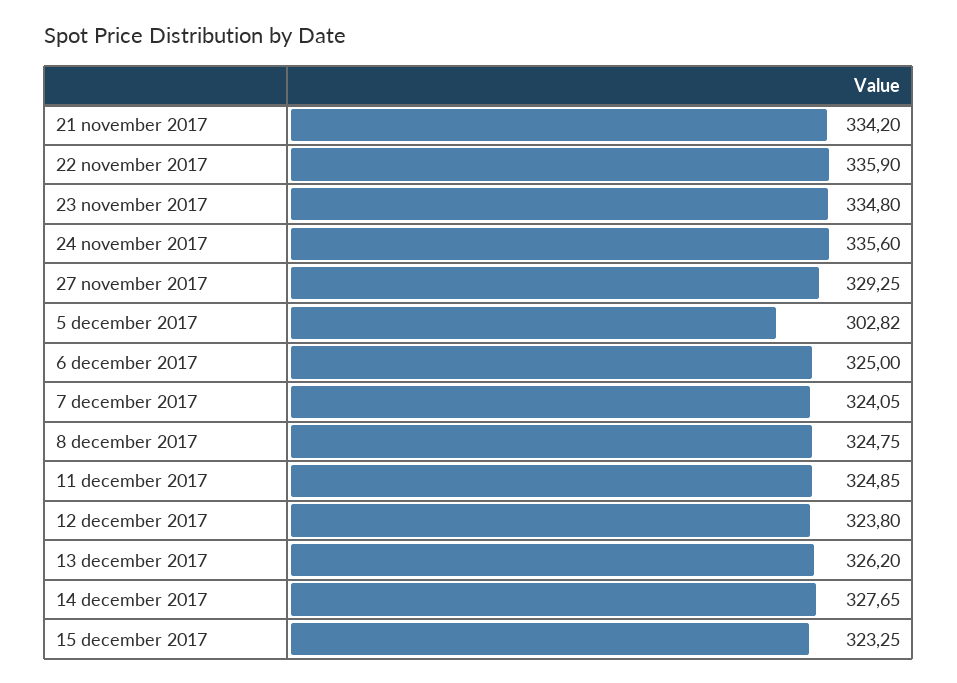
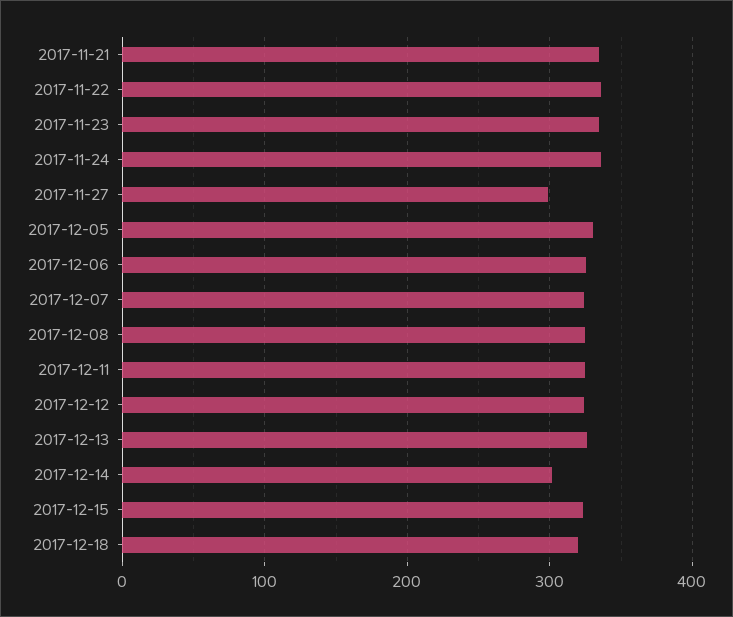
27 november 2017: 329.25 -> 300
5 december 2017: 302.82 -> 330
14 december 2017: 327.65 -> 300
2017-12-18: none -> 320

